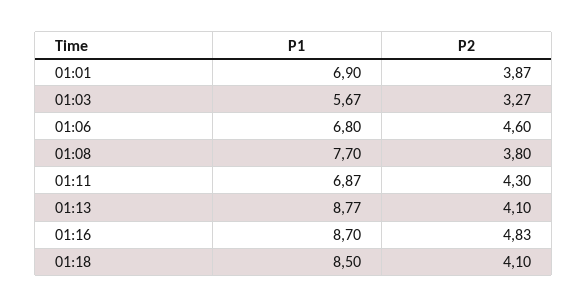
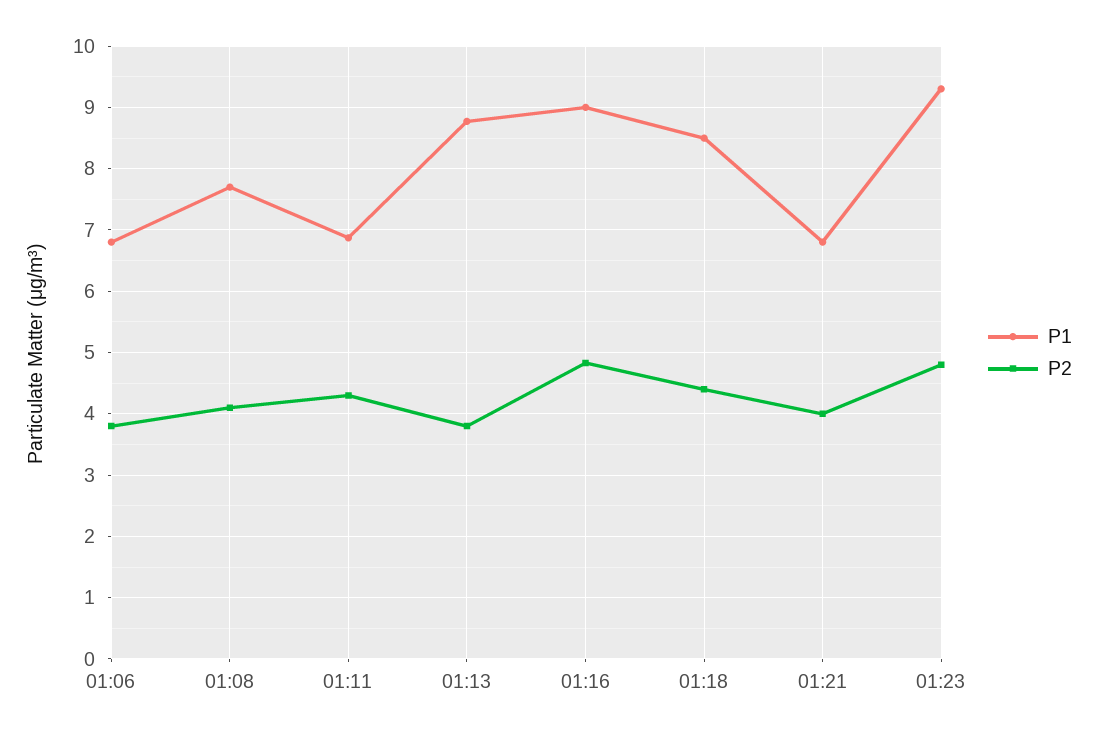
P1, 01:01: 6.9 -> none
P2, 01:01: 3.87 -> none
P1, 01:03: 5.67 -> none
P2, 01:03: 3.27 -> none
P2, 01:06: 4.6 -> 3.8
P2, 01:08: 3.8 -> 4.1
P2, 01:13: 4.1 -> 3.8
P1, 01:16: 8.7 -> 9
P2, 01:18: 4.1 -> 4.4
P1, 01:21: none -> 6.8
P2, 01:21: none -> 4
P1, 01:23: none -> 9.3
P2, 01:23: none -> 4.8

